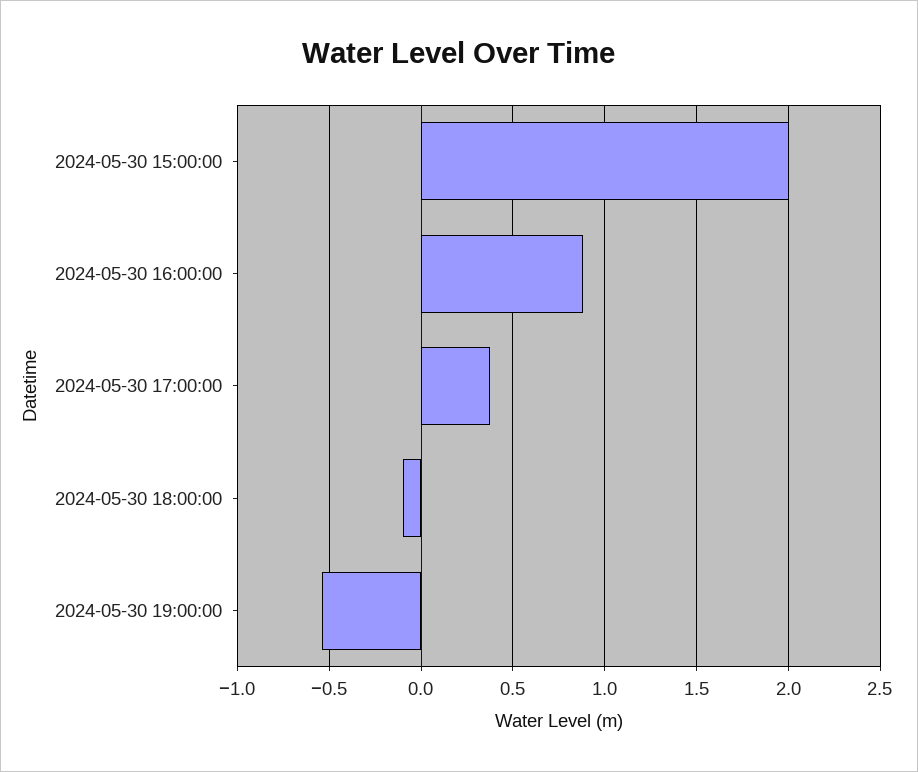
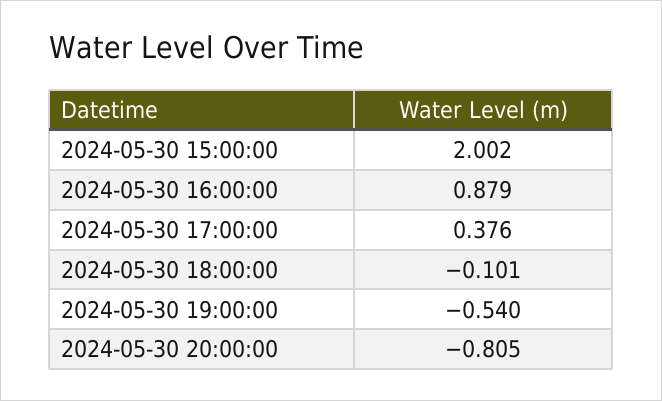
2024-05-30 20:00:00: none -> -0.805

